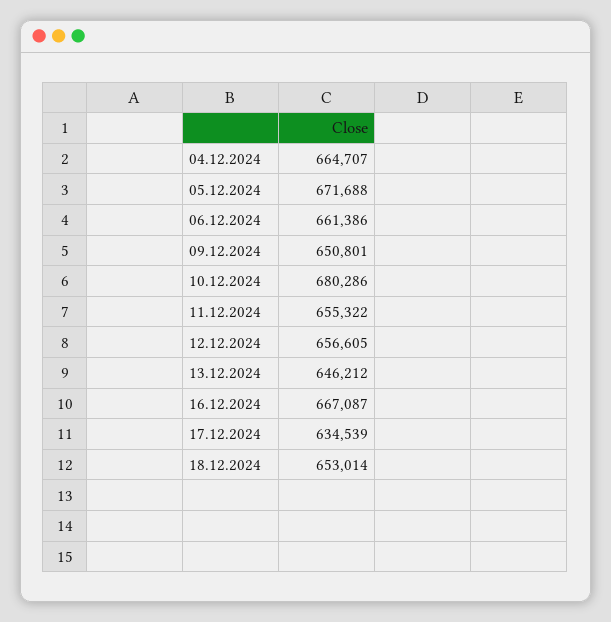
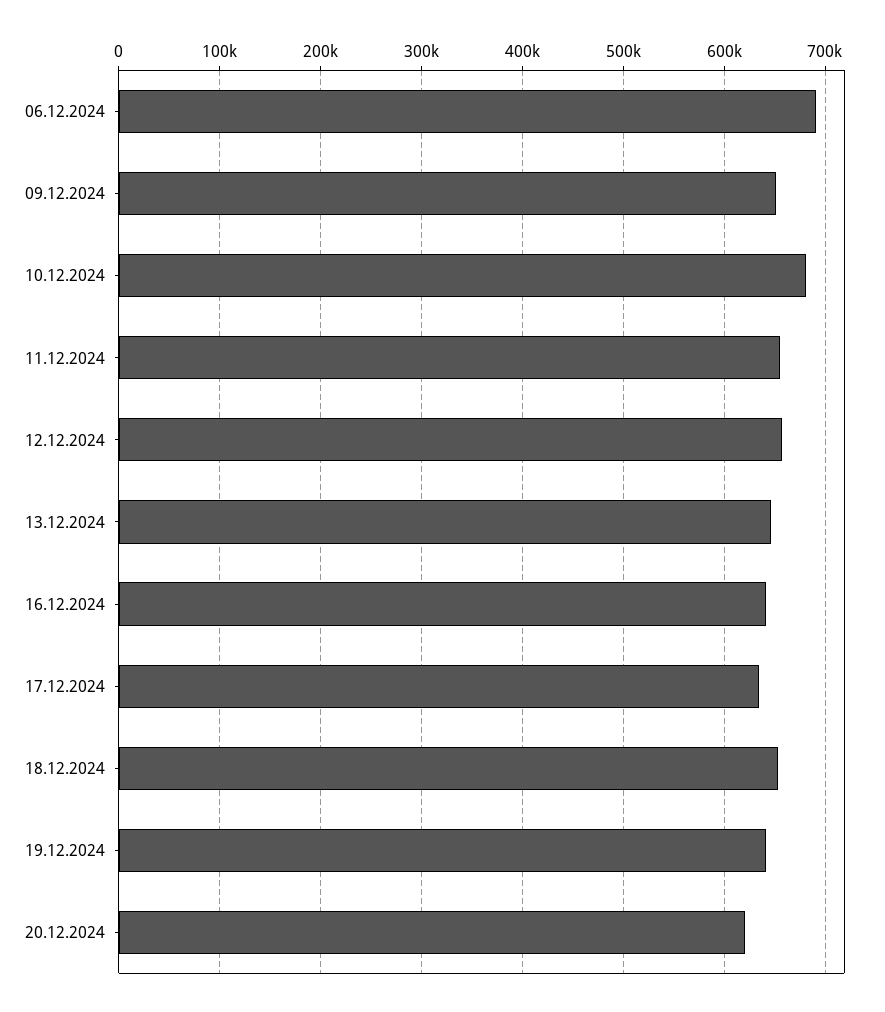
04.12.2024: 664707 -> none
05.12.2024: 671688 -> none
06.12.2024: 661386 -> 690000
16.12.2024: 667087 -> 640000
19.12.2024: none -> 640000
20.12.2024: none -> 620000

